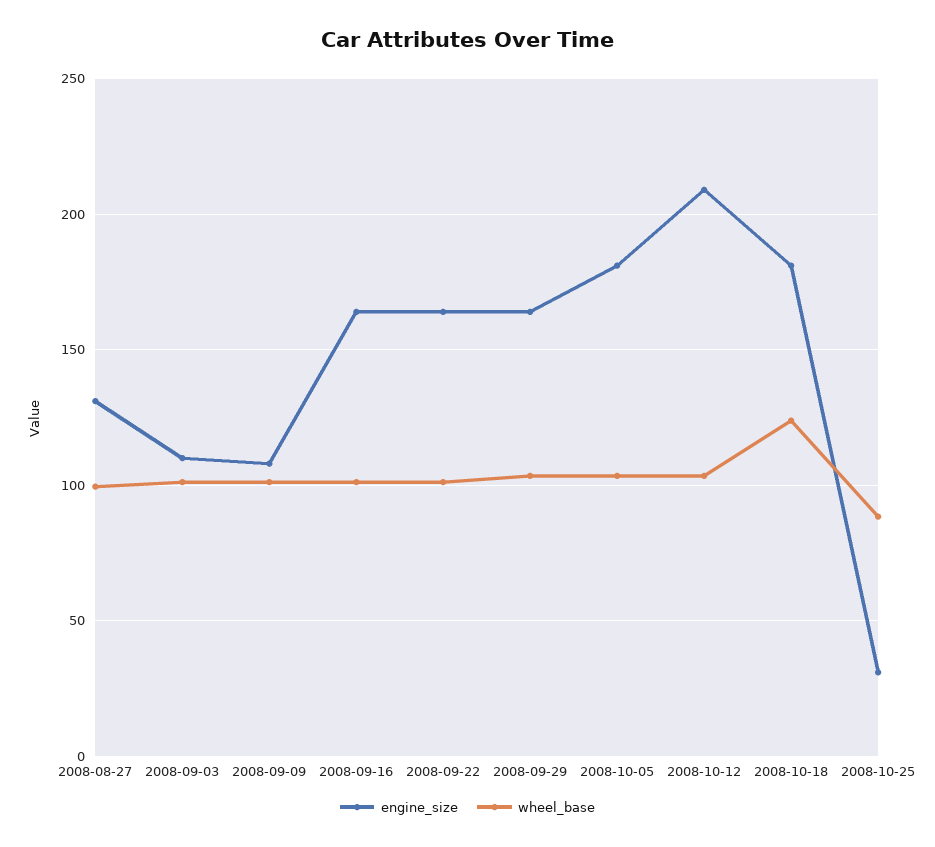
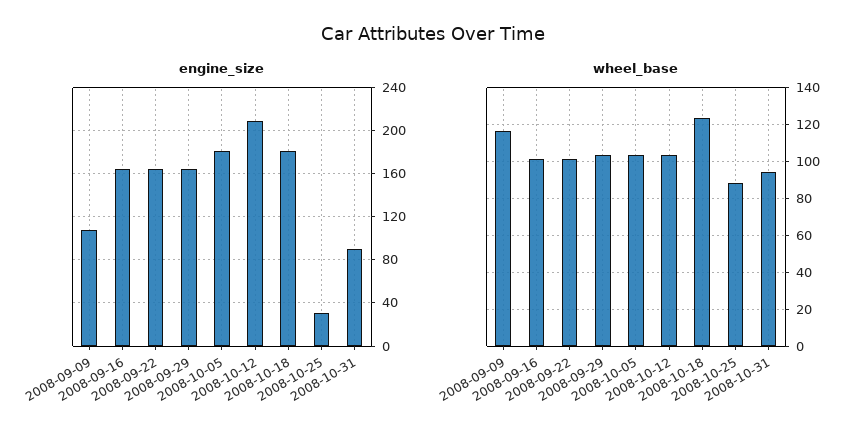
engine_size, 2008-08-27: 130 -> none
wheel_base, 2008-08-27: 100 -> none
engine_size, 2008-09-03: 110 -> none
wheel_base, 2008-09-03: 100 -> none
wheel_base, 2008-09-09: 100 -> 115
engine_size, 2008-10-31: none -> 90
wheel_base, 2008-10-31: none -> 95

